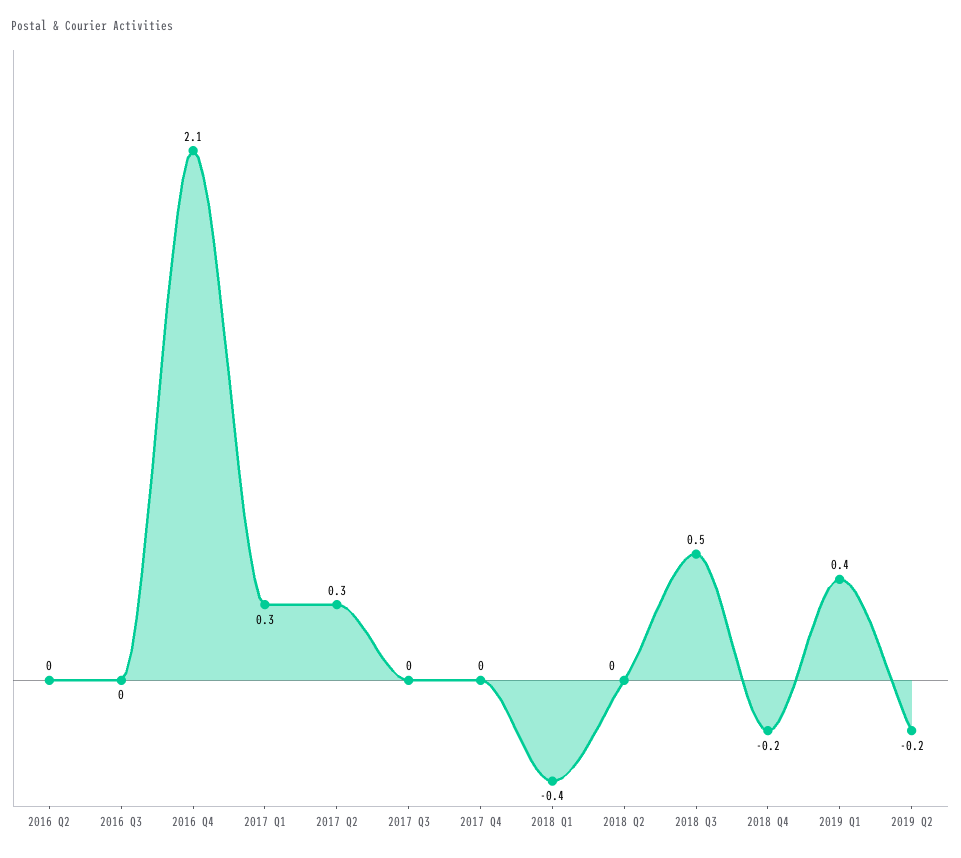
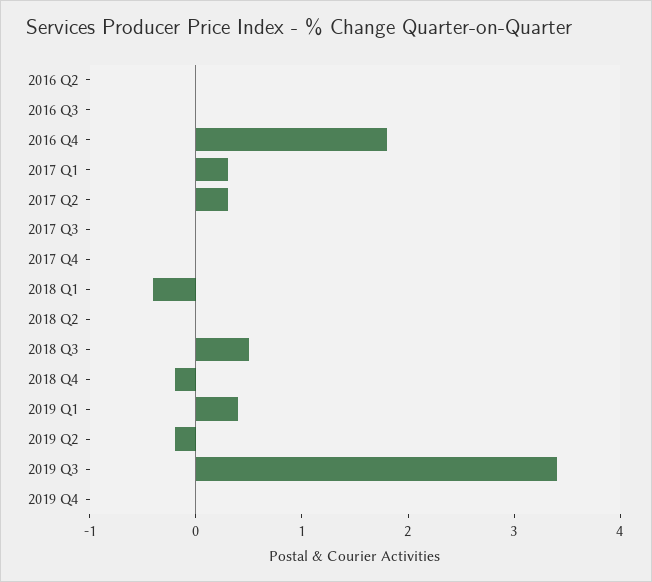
2016 Q4: 2.1 -> 1.8
2019 Q3: none -> 3.4
2019 Q4: none -> 0

